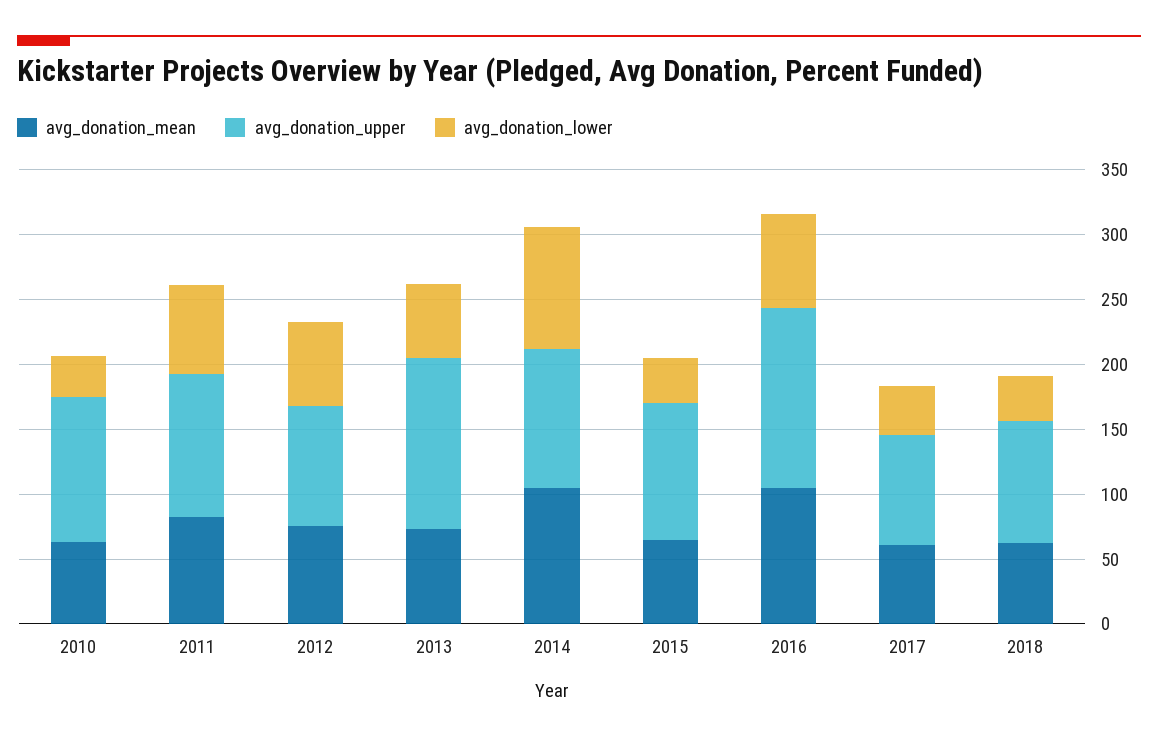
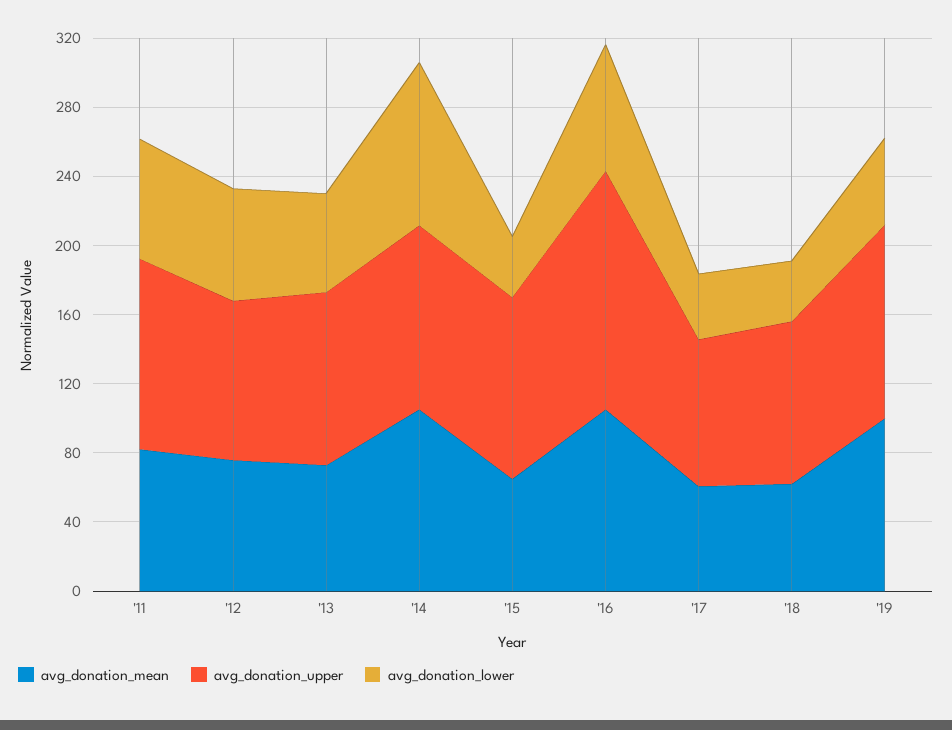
avg_donation_mean, 2010: 60 -> none
avg_donation_upper, 2010: 110 -> none
avg_donation_lower, 2010: 30 -> none
avg_donation_upper, 2013: 130 -> 100
avg_donation_mean, '19: none -> 100
avg_donation_upper, '19: none -> 110
avg_donation_lower, '19: none -> 50

